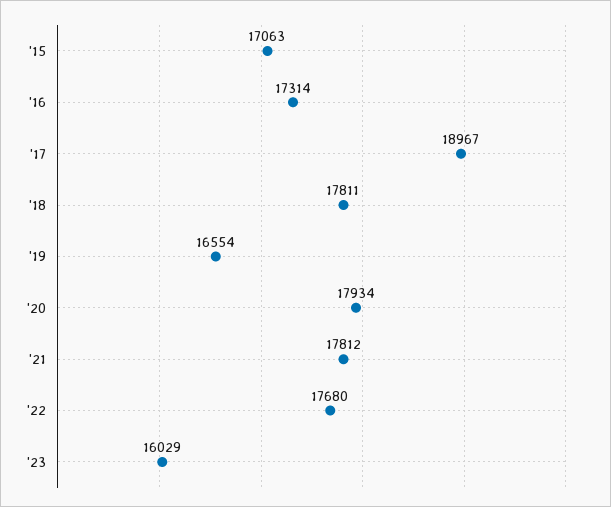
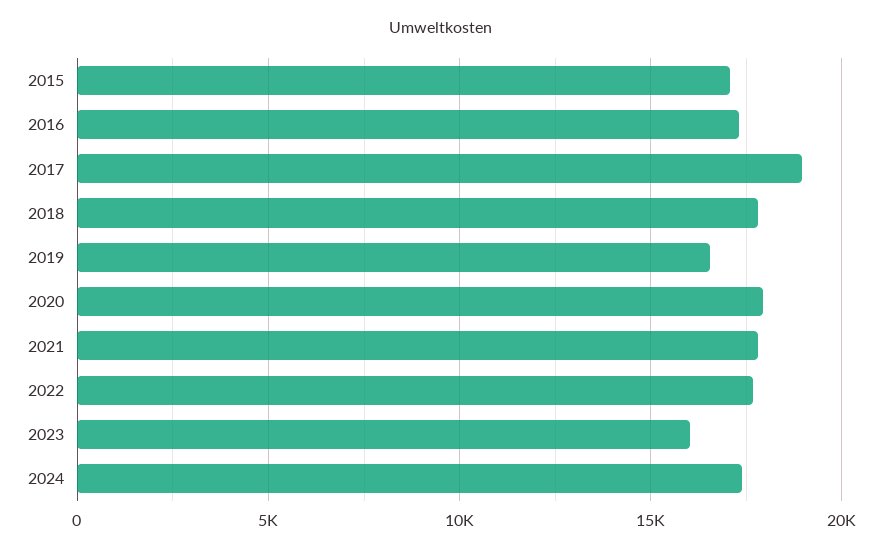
2024: none -> 17500

